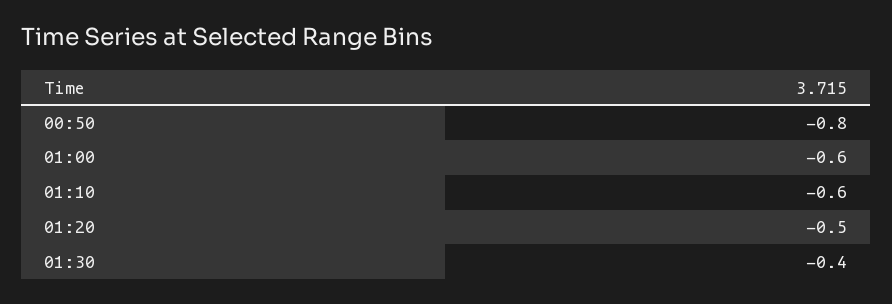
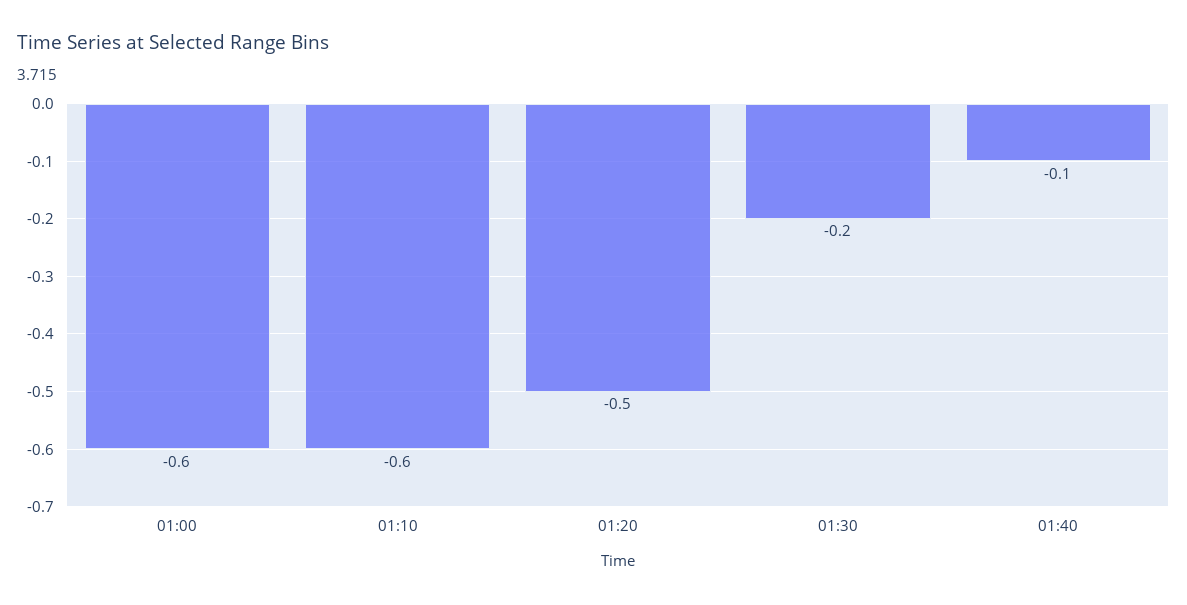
00:50: -0.8 -> none
01:30: -0.4 -> -0.2
01:40: none -> -0.1

